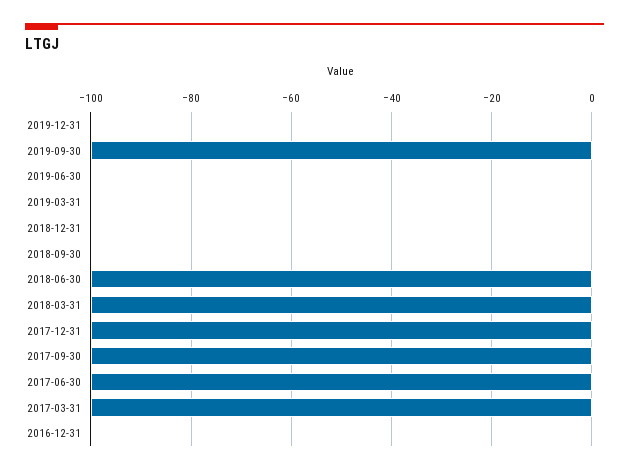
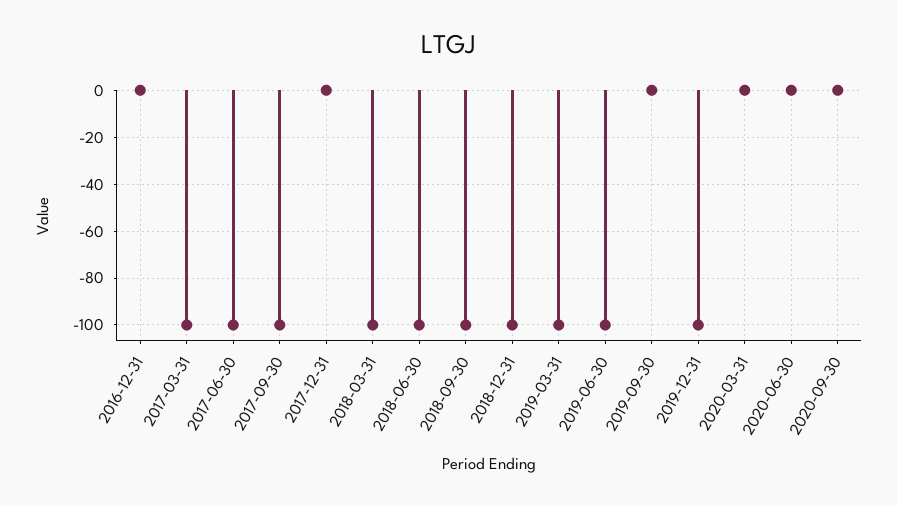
2019-12-31: 0 -> -100
2019-09-30: -100 -> 0
2019-06-30: 0 -> -100
2019-03-31: 0 -> -100
2018-12-31: 0 -> -100
2018-09-30: 0 -> -100
2017-12-31: -100 -> 0
2020-03-31: none -> 0
2020-06-30: none -> 0
2020-09-30: none -> 0

